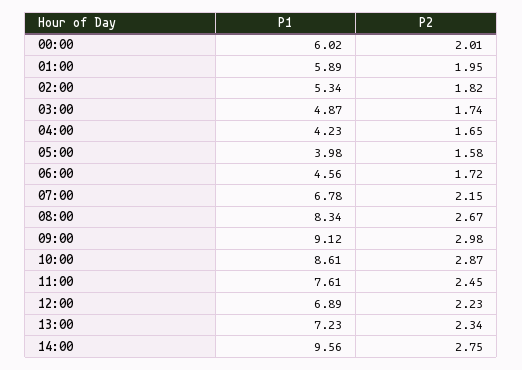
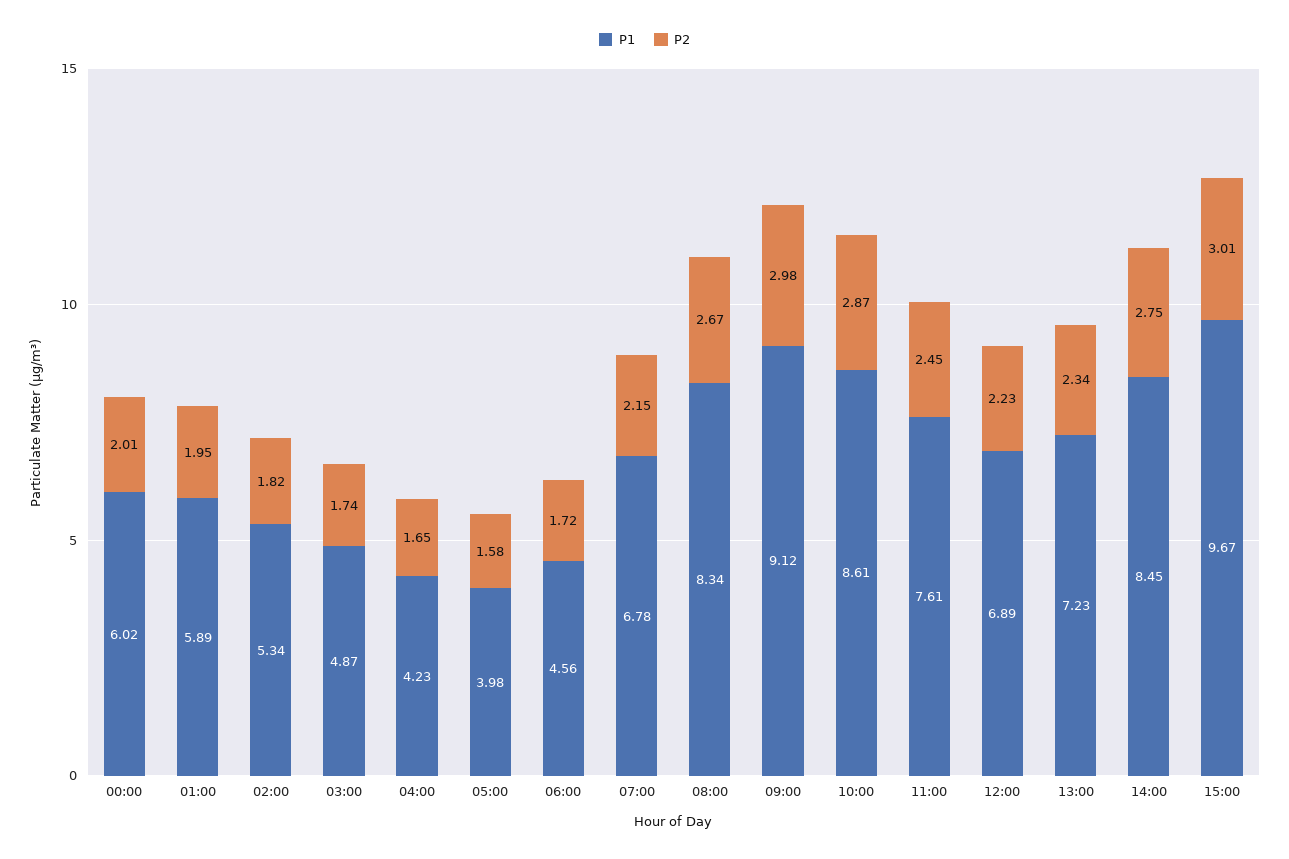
P1, 14:00: 9.56 -> 8.45
P1, 15:00: none -> 9.67
P2, 15:00: none -> 3.01

